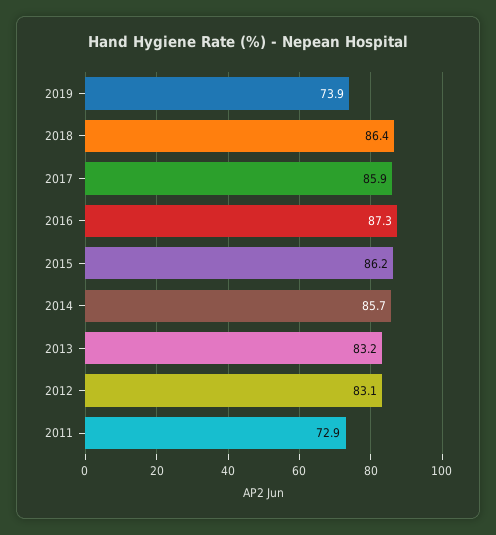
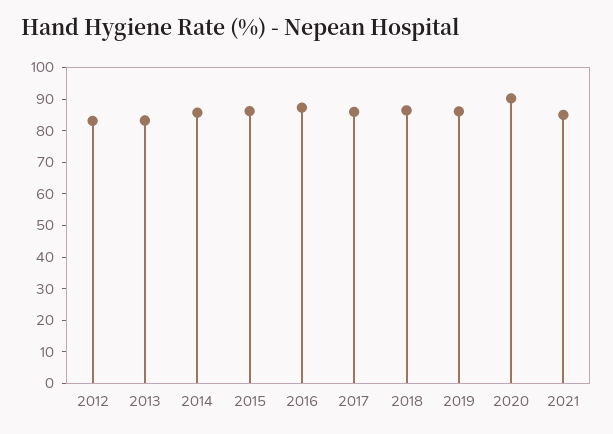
2019: 73.9 -> 85
2011: 72.9 -> none
2020: none -> 90
2021: none -> 85

